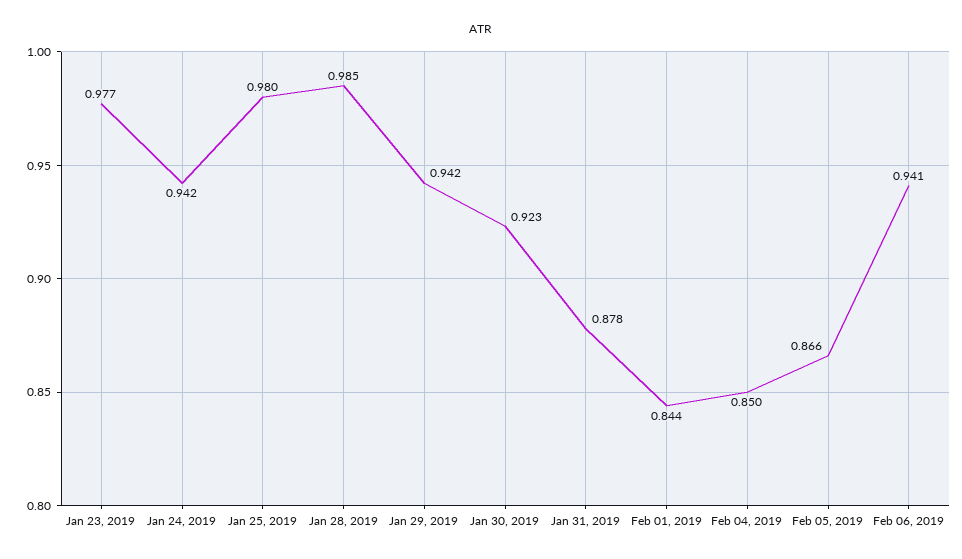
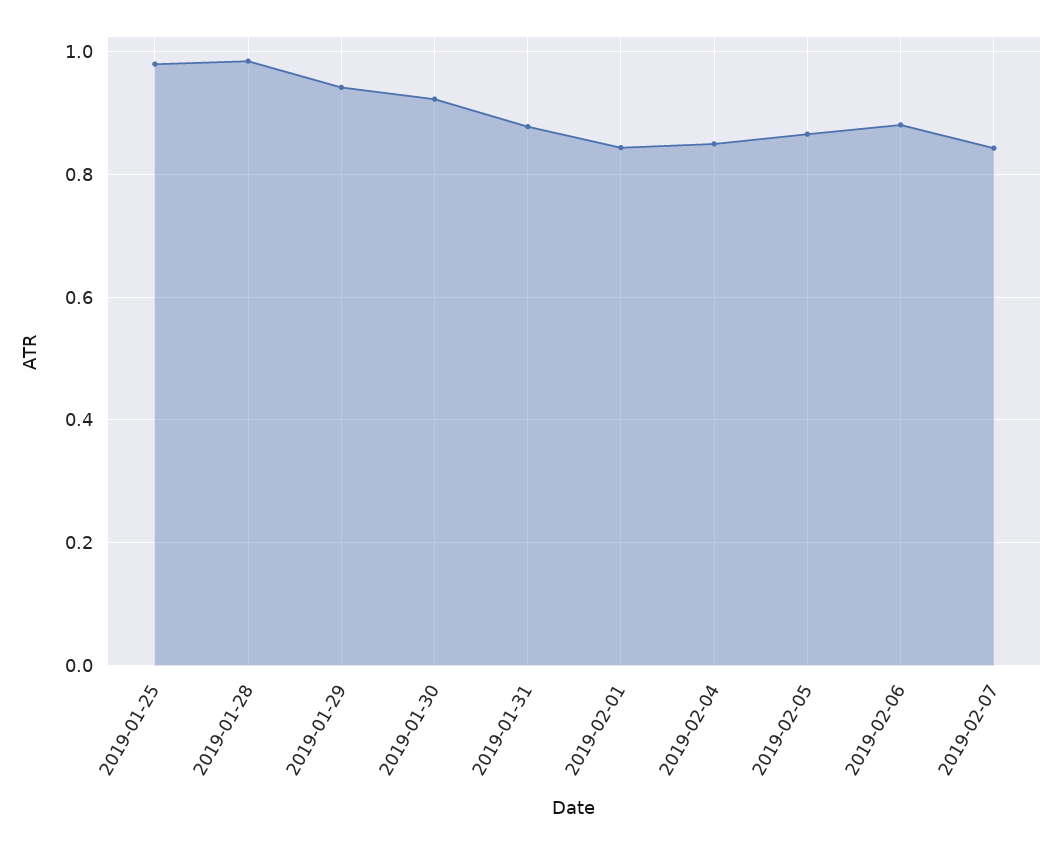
Jan 23, 2019: 0.977 -> none
Jan 24, 2019: 0.942 -> none
Feb 06, 2019: 0.941 -> 0.88
2019-02-07: none -> 0.84

